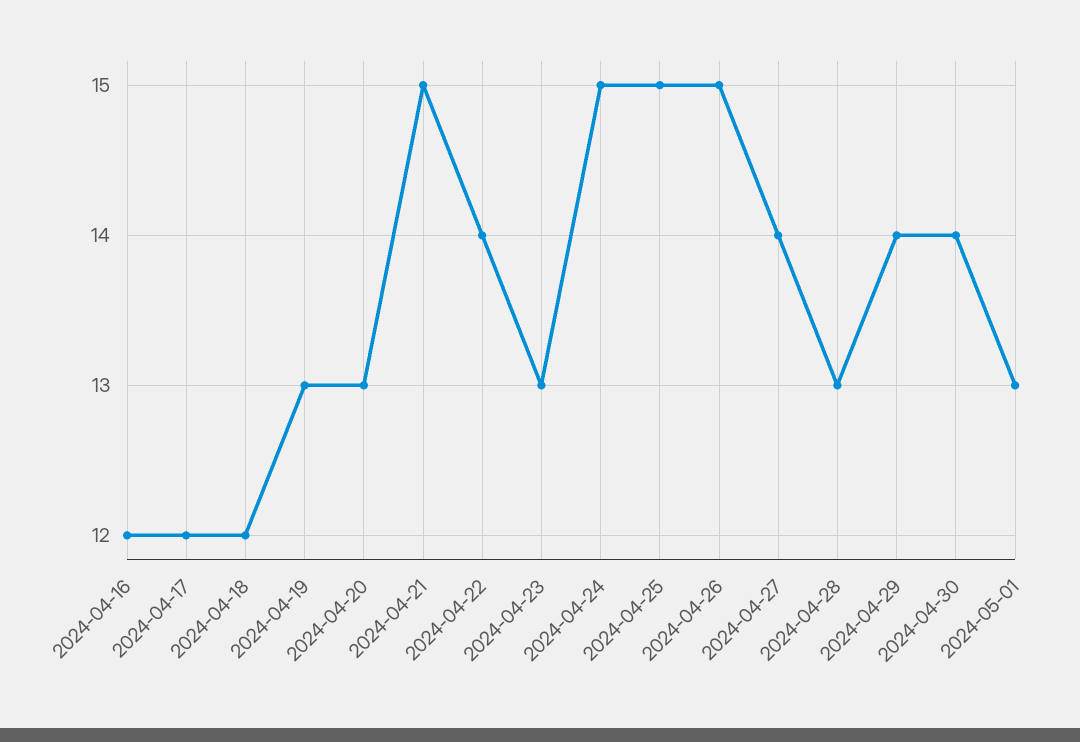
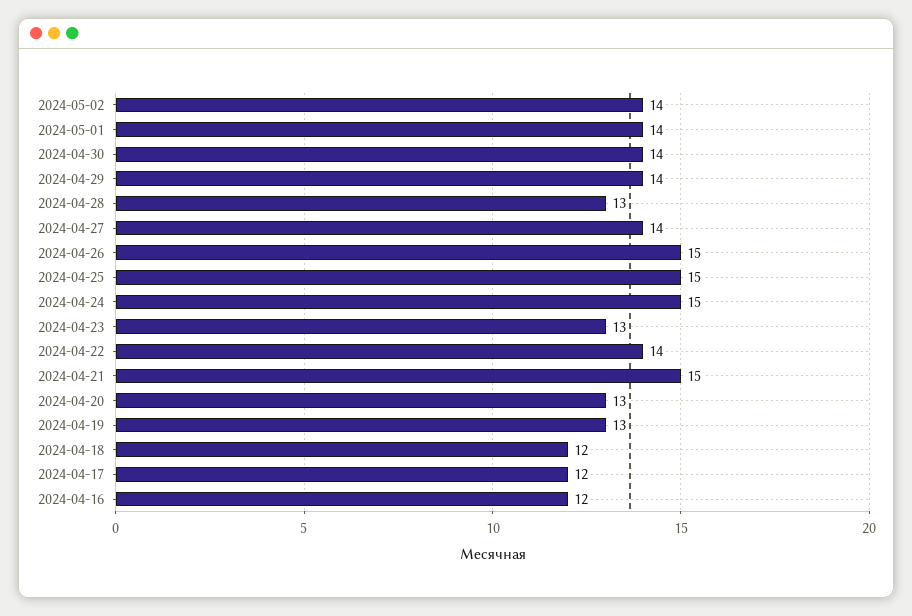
2024-05-01: 13 -> 14
2024-05-02: none -> 14

